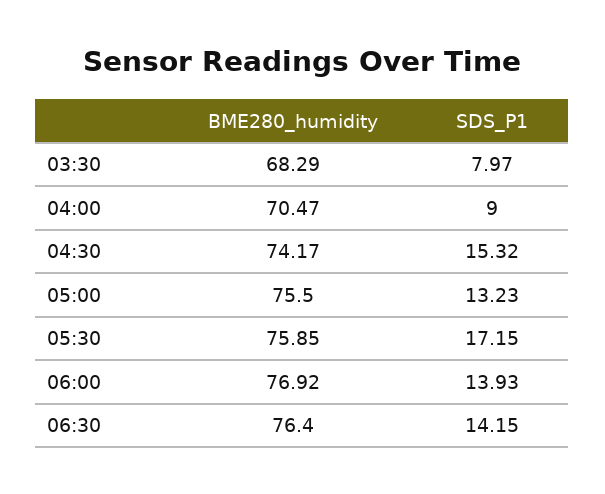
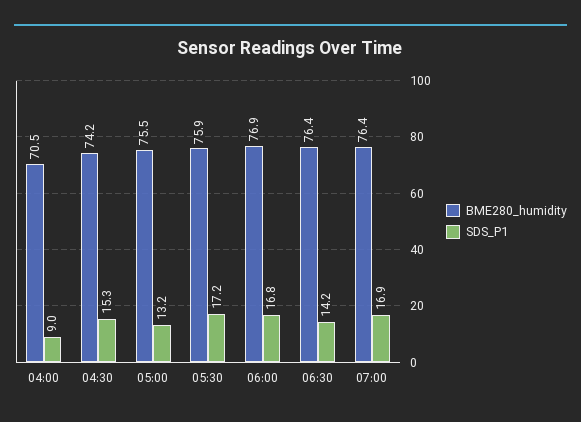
BME280_humidity, 03:30: 68.29 -> none
SDS_P1, 03:30: 7.97 -> none
SDS_P1, 06:00: 13.93 -> 16.8
BME280_humidity, 07:00: none -> 76.4
SDS_P1, 07:00: none -> 16.9

